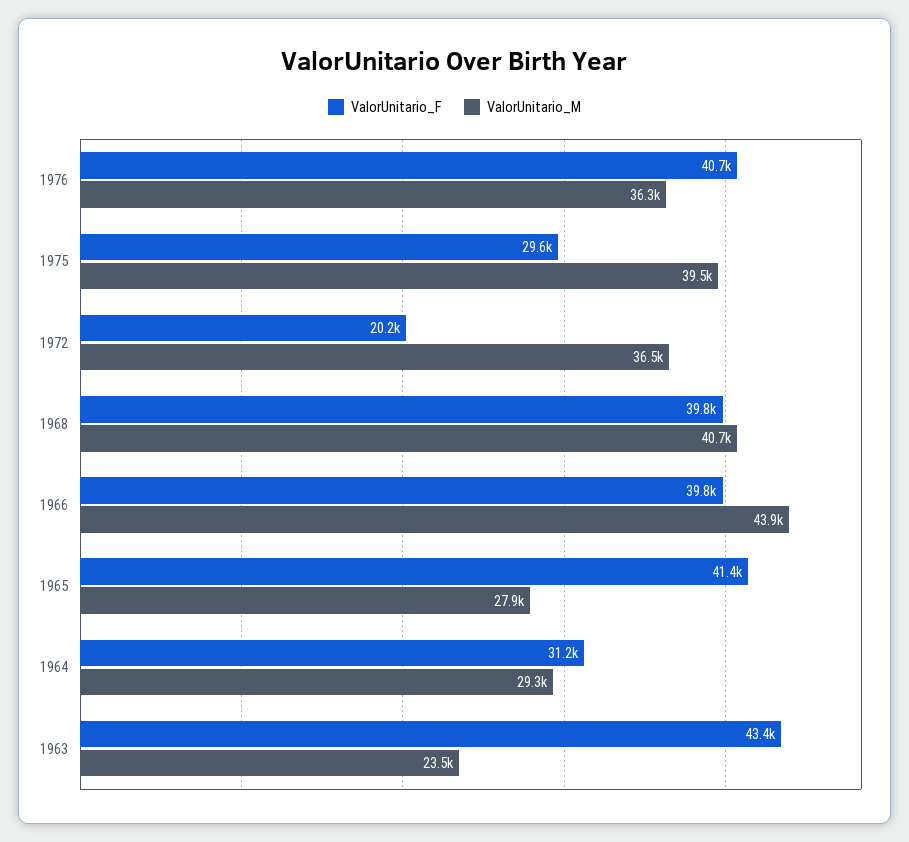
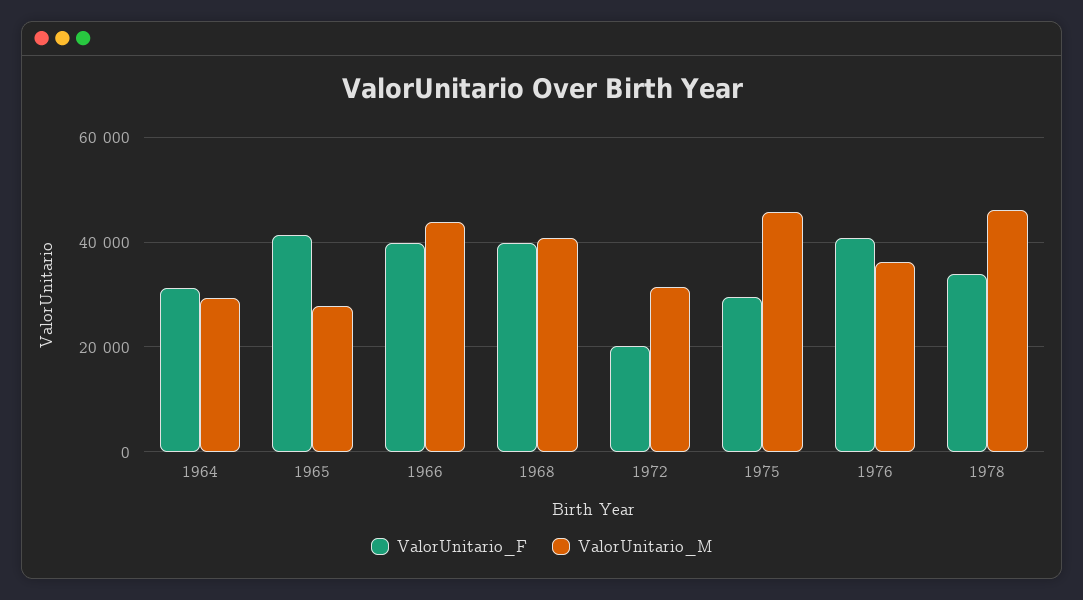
ValorUnitario_M, 1975: 39500 -> 46000
ValorUnitario_M, 1972: 36500 -> 32000
ValorUnitario_F, 1963: 43400 -> none
ValorUnitario_M, 1963: 23500 -> none
ValorUnitario_F, 1978: none -> 34000
ValorUnitario_M, 1978: none -> 46000

